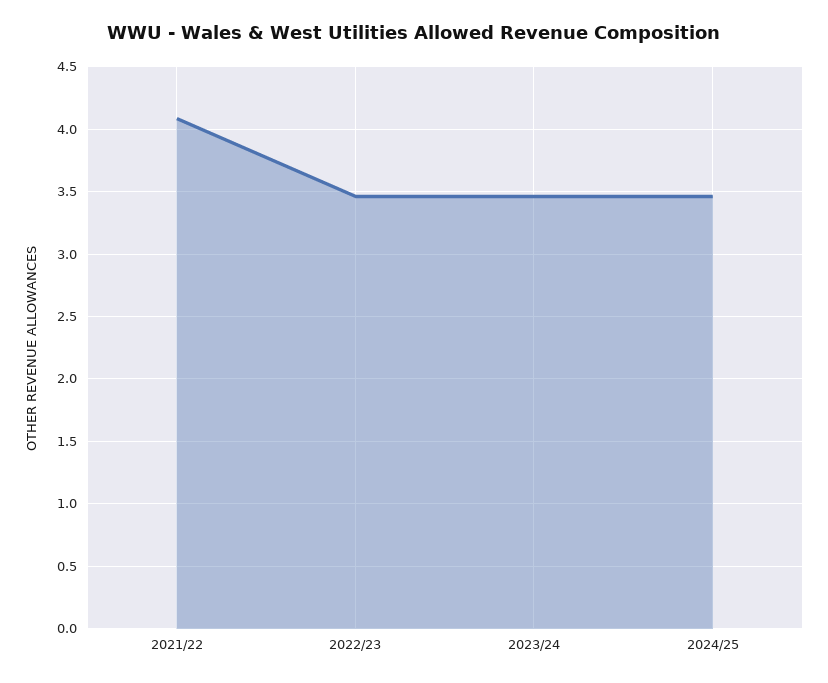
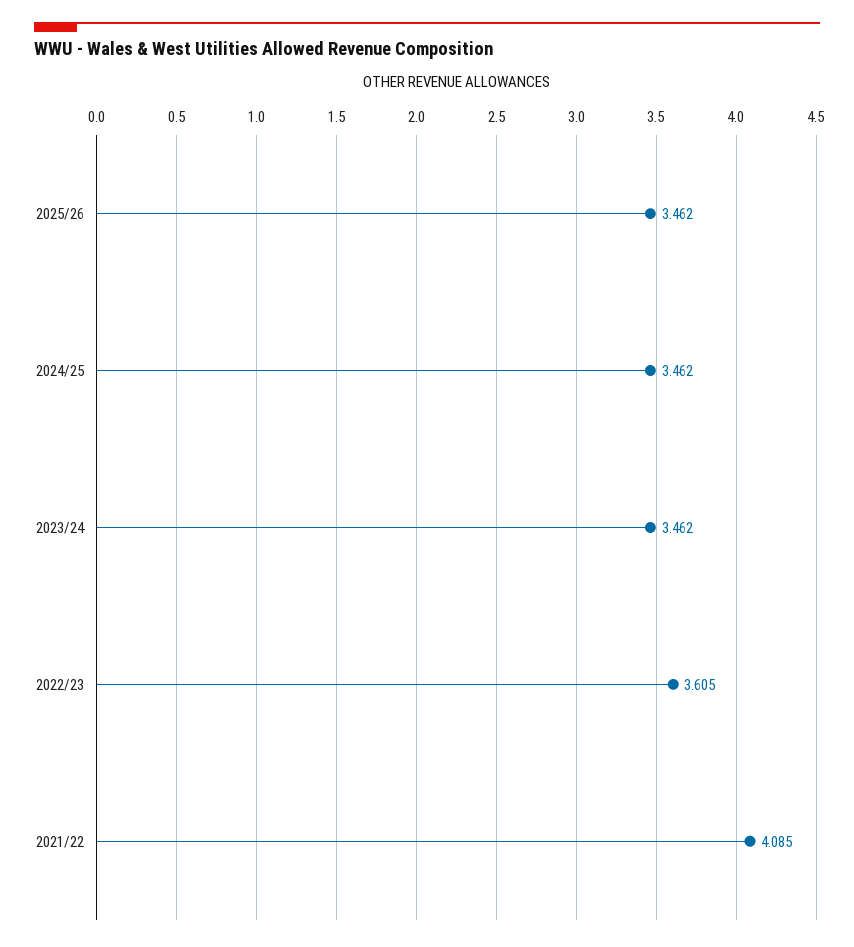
2022/23: 3.45 -> 3.605
2025/26: none -> 3.462

